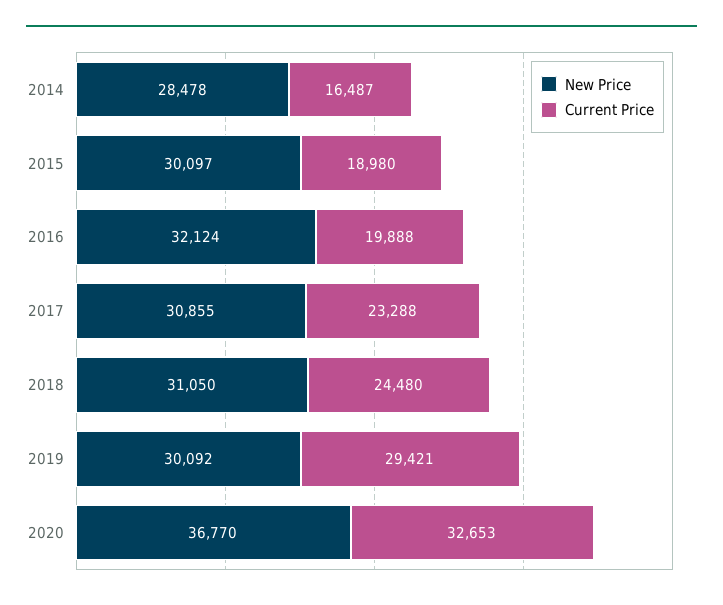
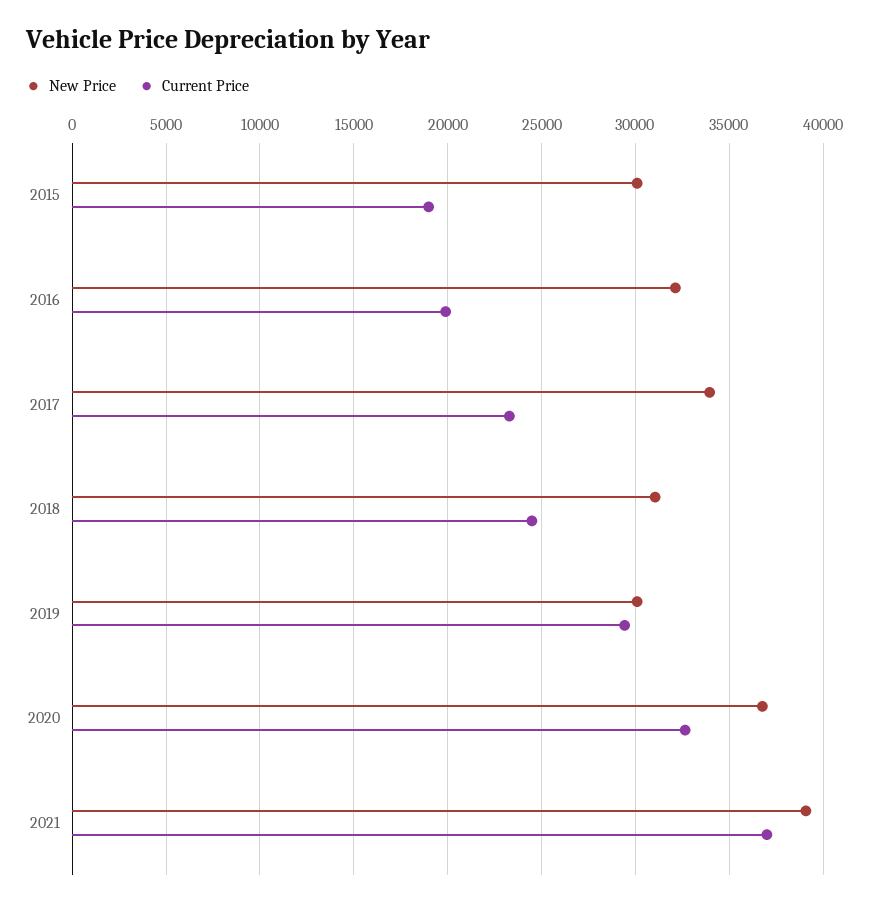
New Price, 2014: 28478 -> none
Current Price, 2014: 16487 -> none
New Price, 2017: 30855 -> 34000
New Price, 2021: none -> 39000
Current Price, 2021: none -> 37000

